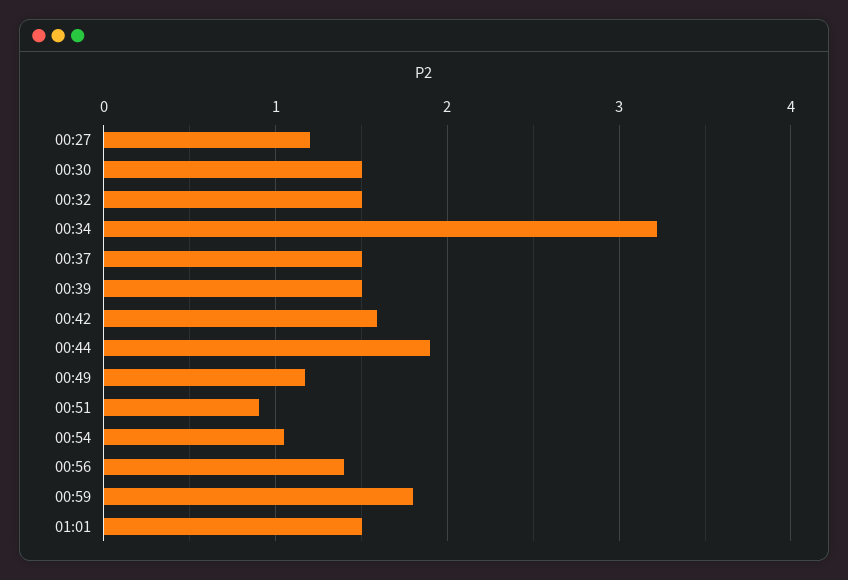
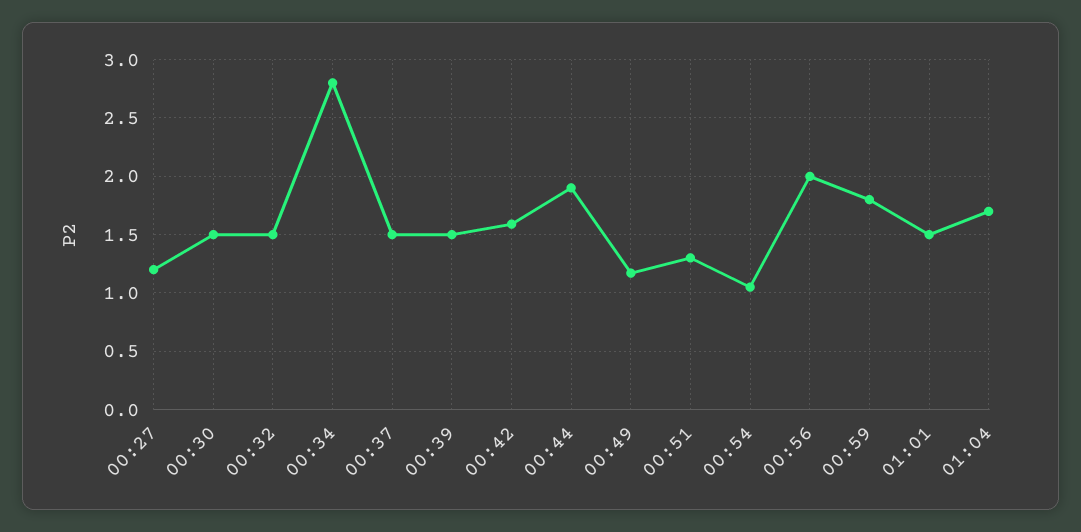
00:34: 3.2 -> 2.8
00:51: 0.9 -> 1.3
00:56: 1.4 -> 2
01:04: none -> 1.7

